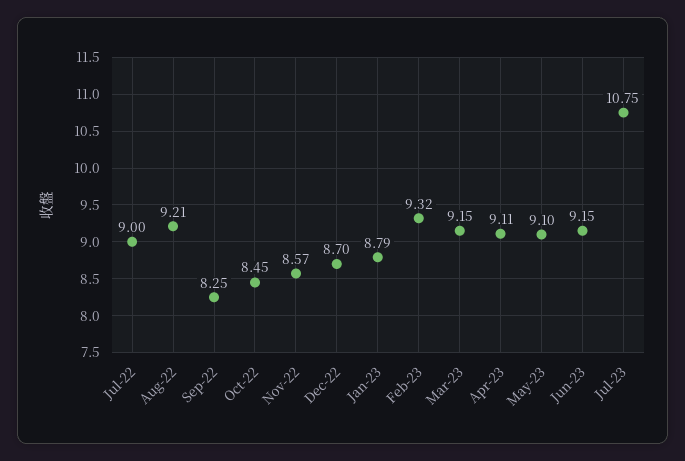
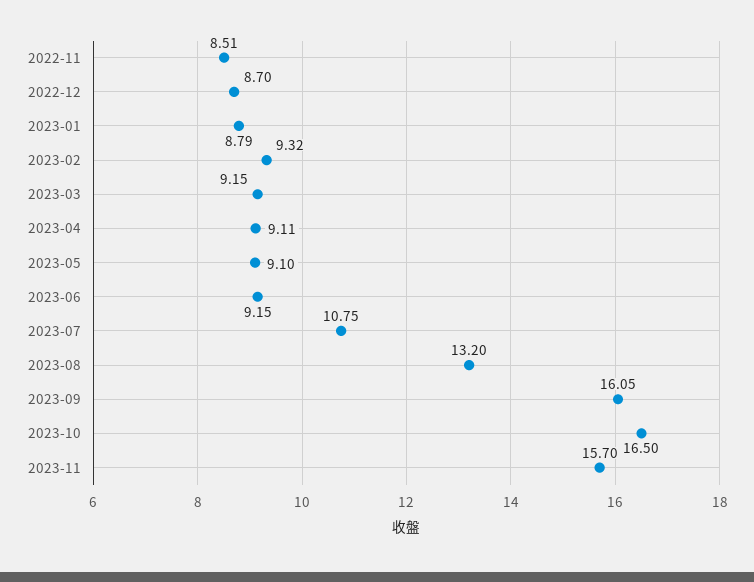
Jul-22: 9 -> none
Aug-22: 9.21 -> none
Sep-22: 8.25 -> none
Oct-22: 8.45 -> none
Nov-22: 8.57 -> 8.51
2023-08: none -> 13.2
2023-09: none -> 16.05
2023-10: none -> 16.5
2023-11: none -> 15.7

